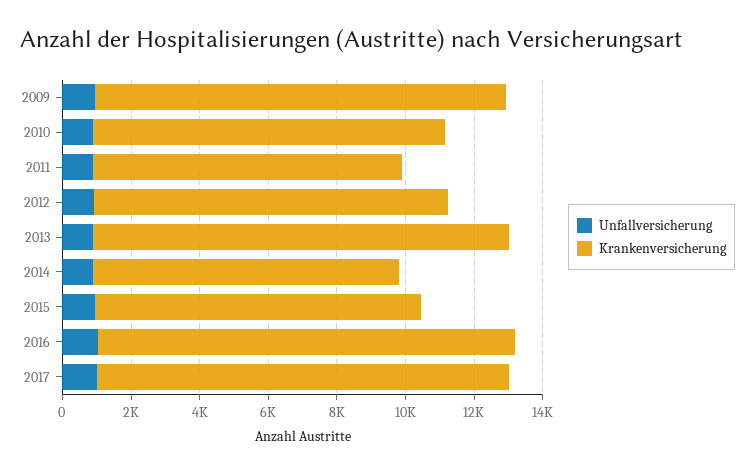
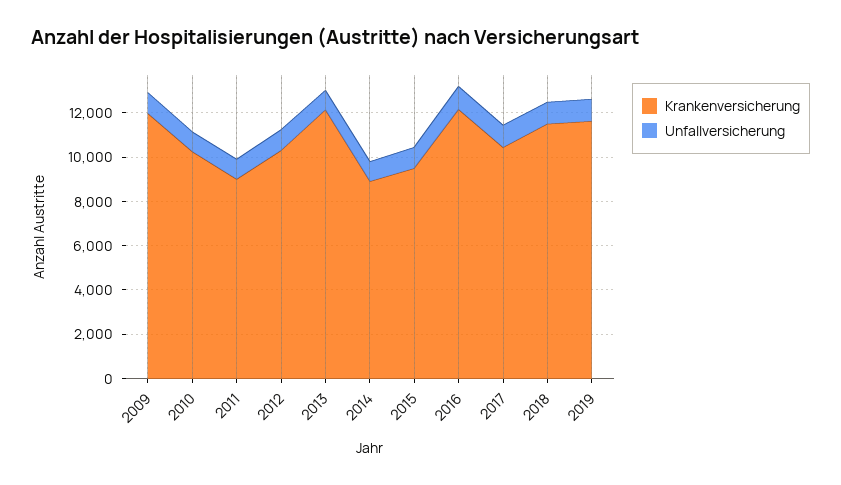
Krankenversicherung, 2017: 12000 -> 10500
Krankenversicherung, 2018: none -> 11500
Unfallversicherung, 2018: none -> 1000
Krankenversicherung, 2019: none -> 11500
Unfallversicherung, 2019: none -> 1000

